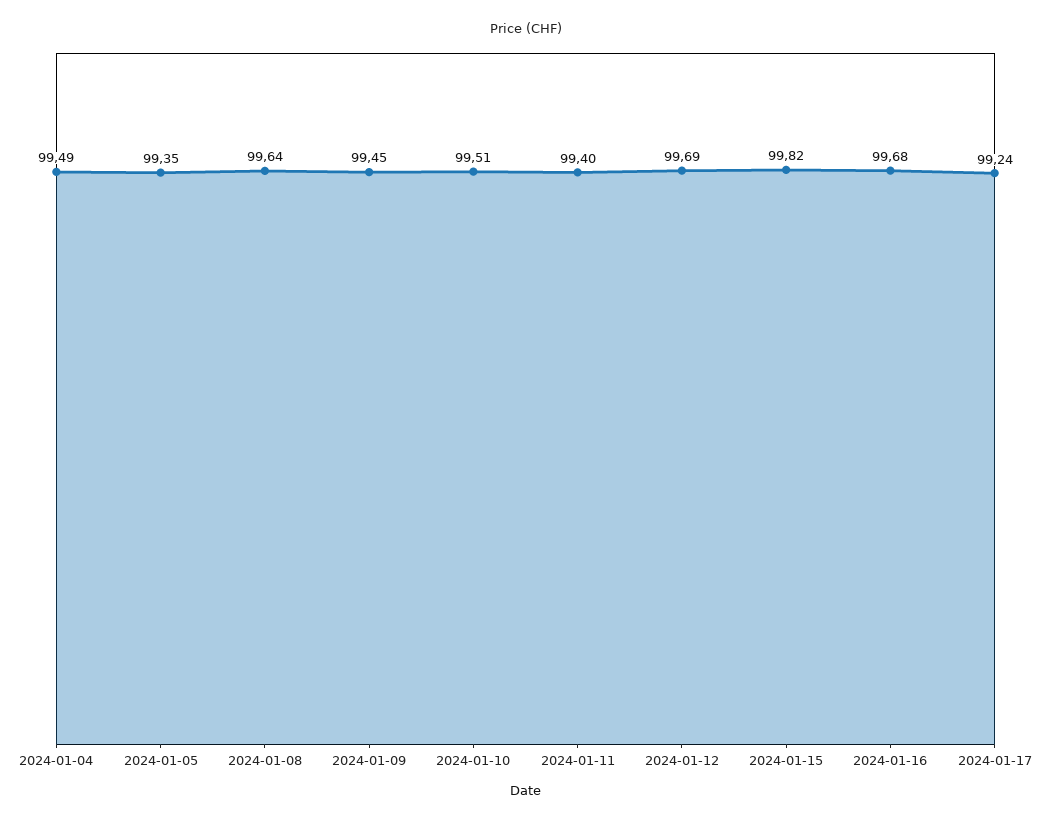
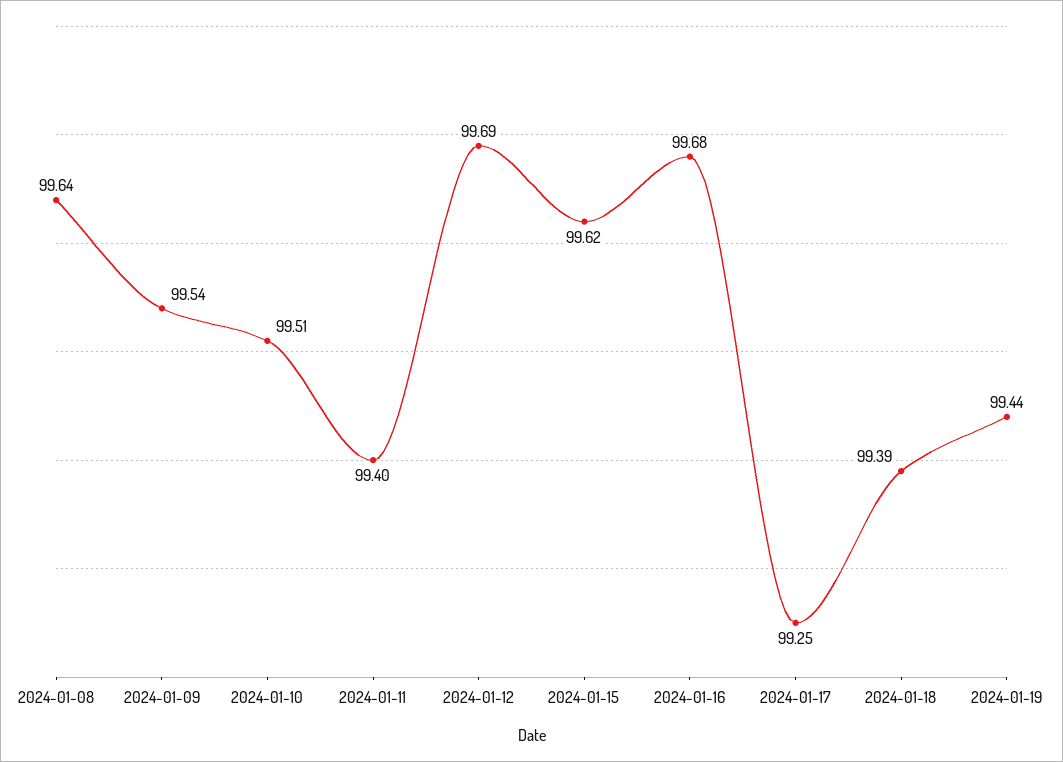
2024-01-04: 99.49 -> none
2024-01-05: 99.35 -> none
2024-01-09: 99.45 -> 99.54
2024-01-15: 99.82 -> 99.62
2024-01-17: 99.24 -> 99.25
2024-01-18: none -> 99.39
2024-01-19: none -> 99.44

